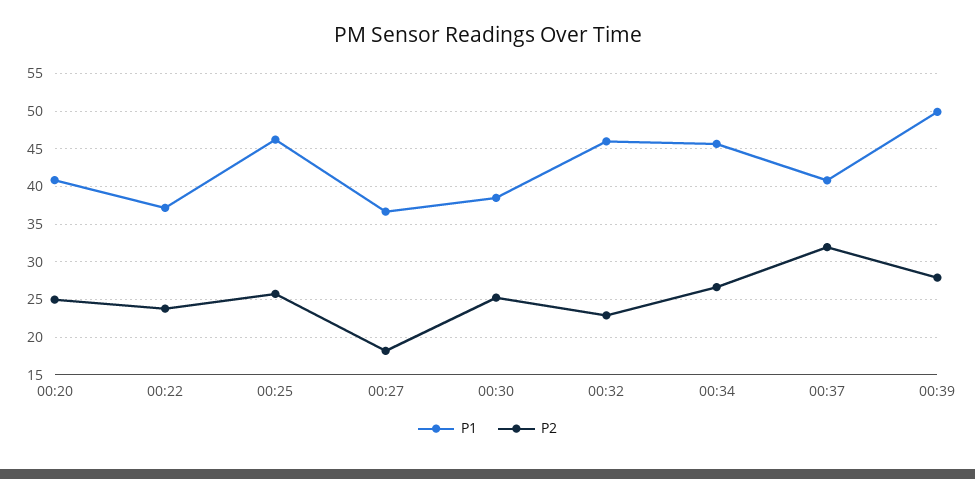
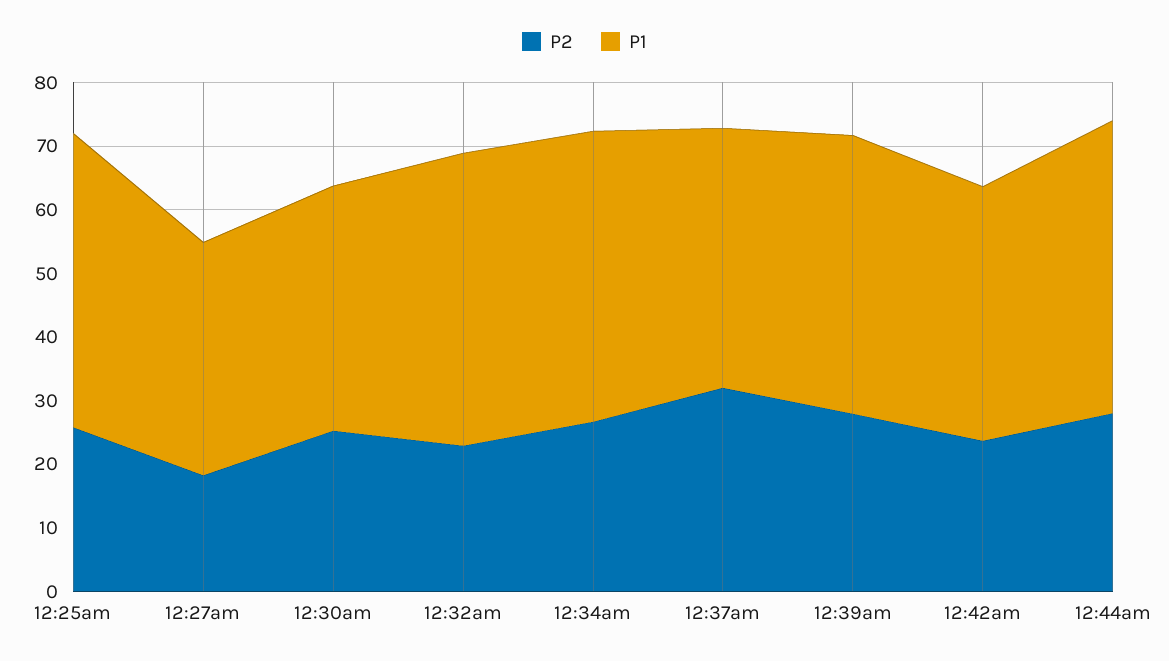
P1, 00:20: 41 -> none
P2, 00:20: 25 -> none
P1, 00:22: 37 -> none
P2, 00:22: 24 -> none
P1, 00:39: 50 -> 44
P2, 12:42am: none -> 24
P1, 12:42am: none -> 40
P2, 12:44am: none -> 28
P1, 12:44am: none -> 46

